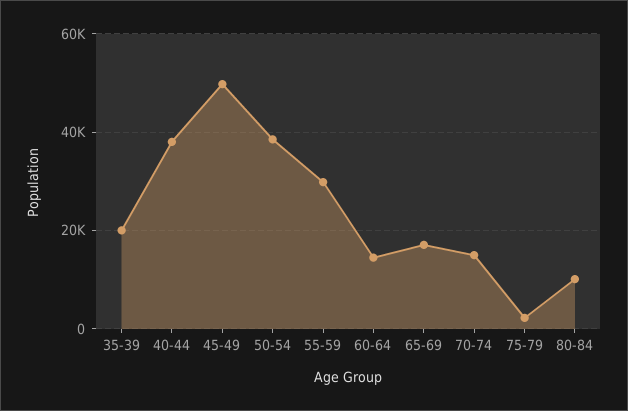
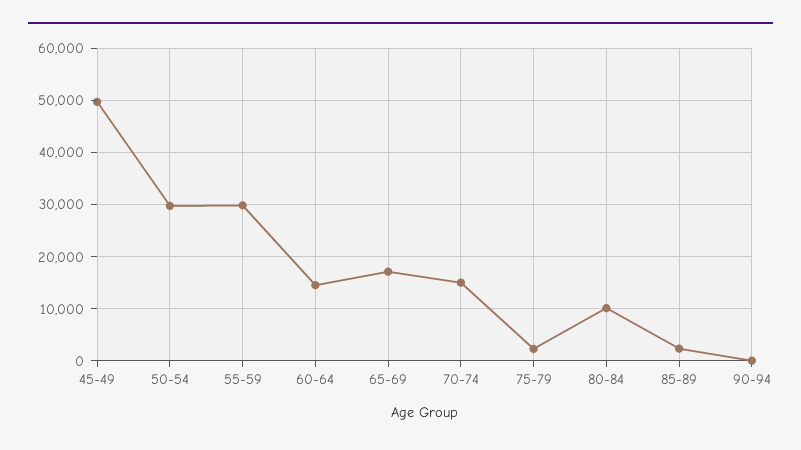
35-39: 20000 -> none
40-44: 38000 -> none
50-54: 38000 -> 30000
85-89: none -> 2000
90-94: none -> 0

